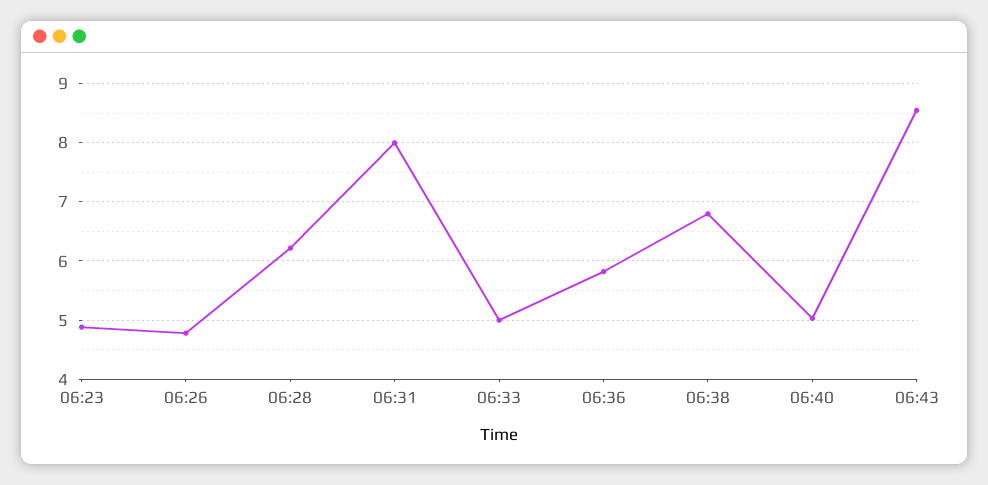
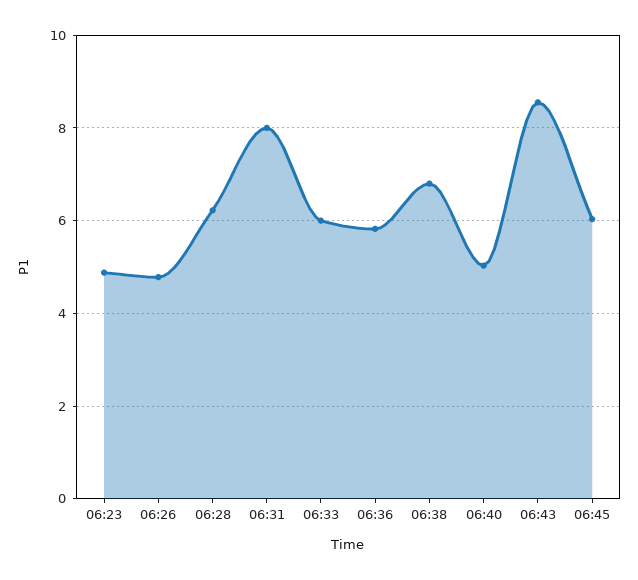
06:33: 5 -> 6
06:45: none -> 6

